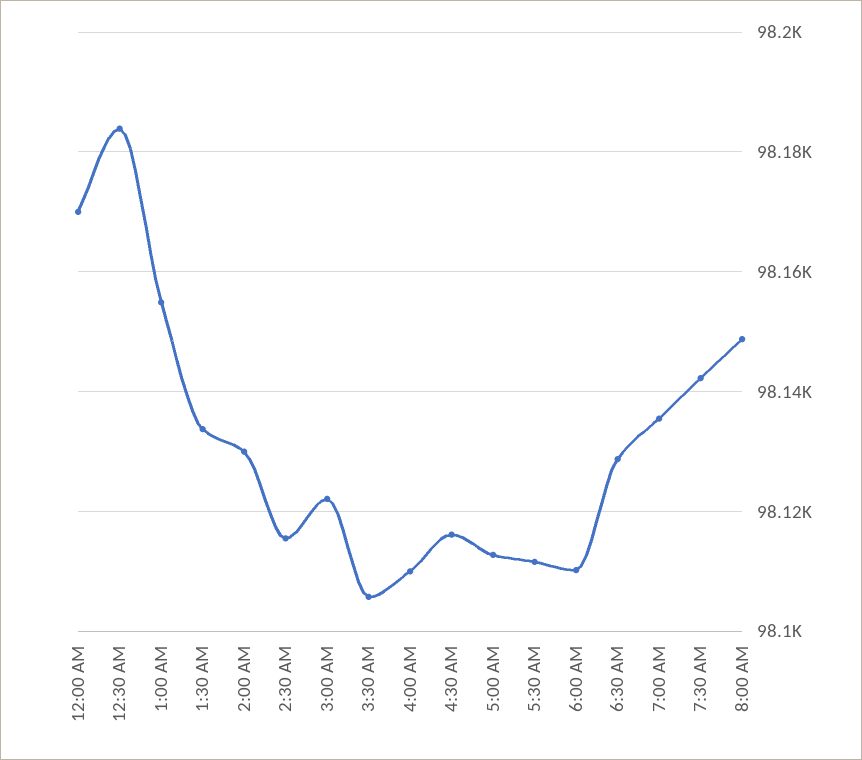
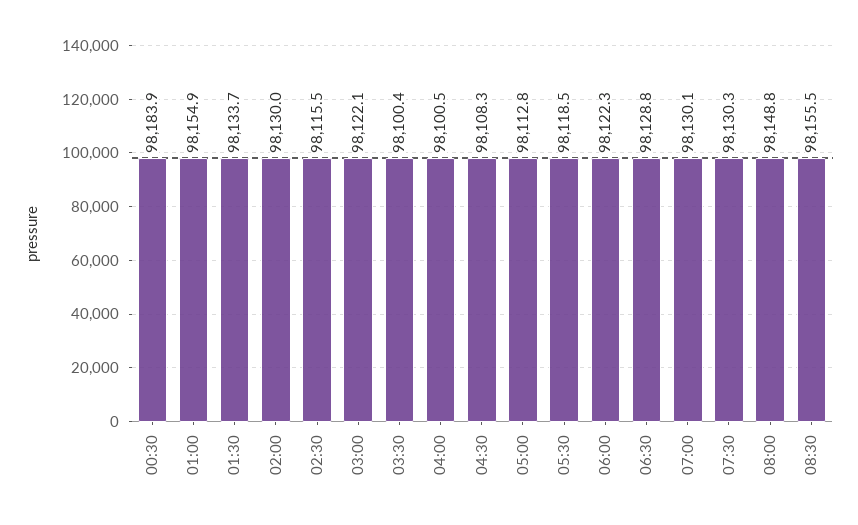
12:00 AM: 98170 -> none
3:30 AM: 98106 -> 98100.4
4:00 AM: 98110 -> 98100.5
4:30 AM: 98116 -> 98108.3
5:30 AM: 98112 -> 98118.5
6:00 AM: 98110 -> 98122.3
7:00 AM: 98136 -> 98130.1
7:30 AM: 98142 -> 98130.3
08:30: none -> 98155.5

